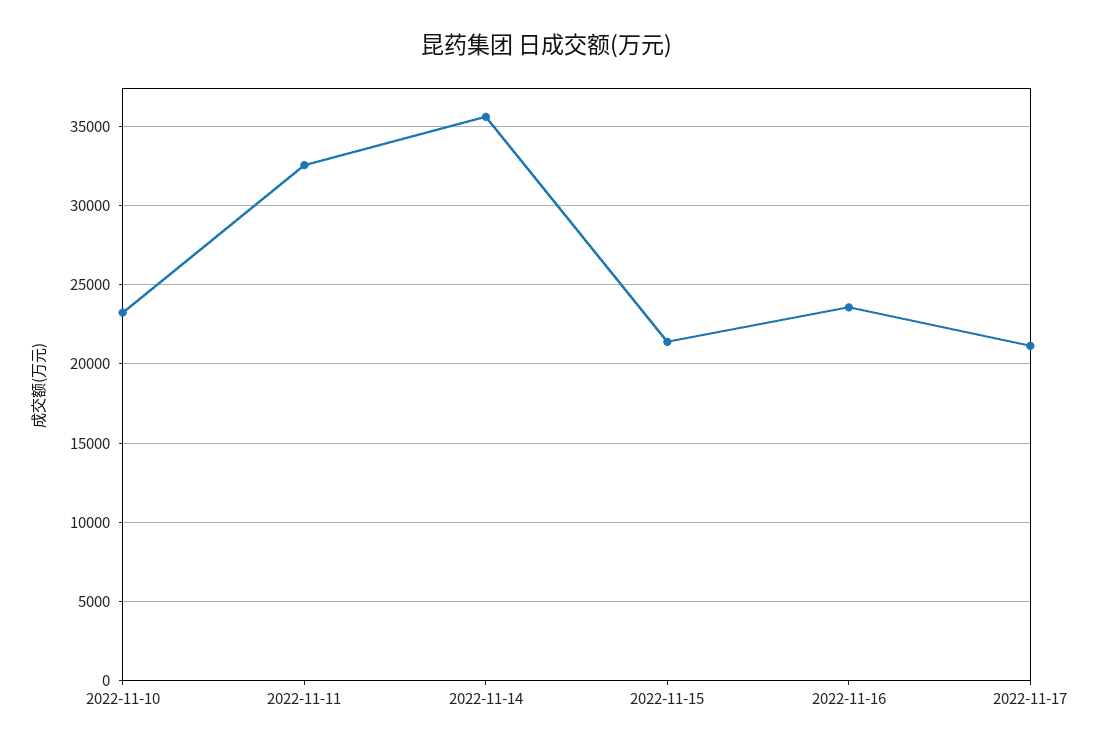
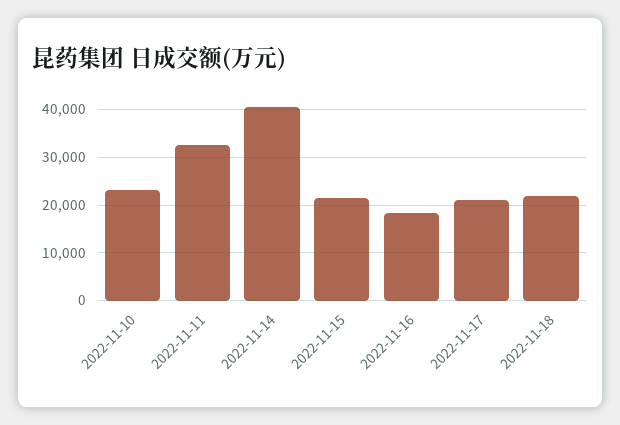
2022-11-14: 35500 -> 40000
2022-11-16: 23500 -> 18000
2022-11-18: none -> 22000

